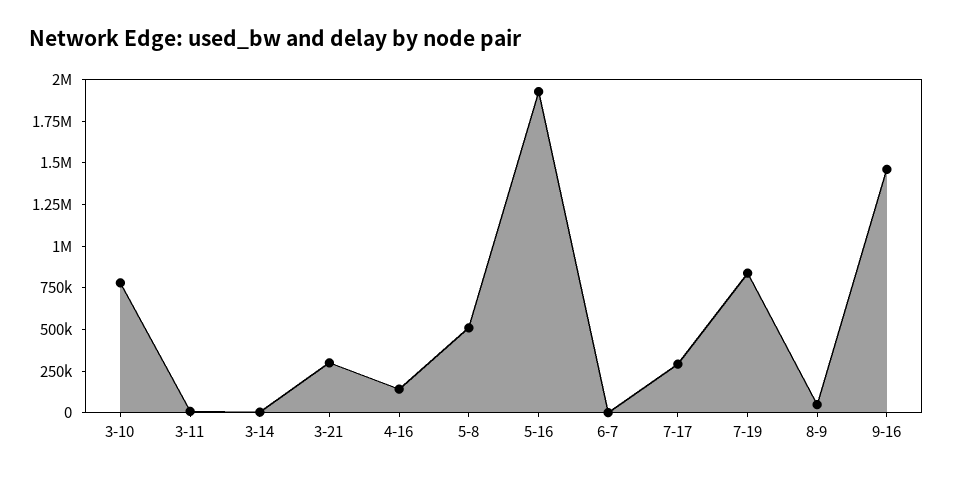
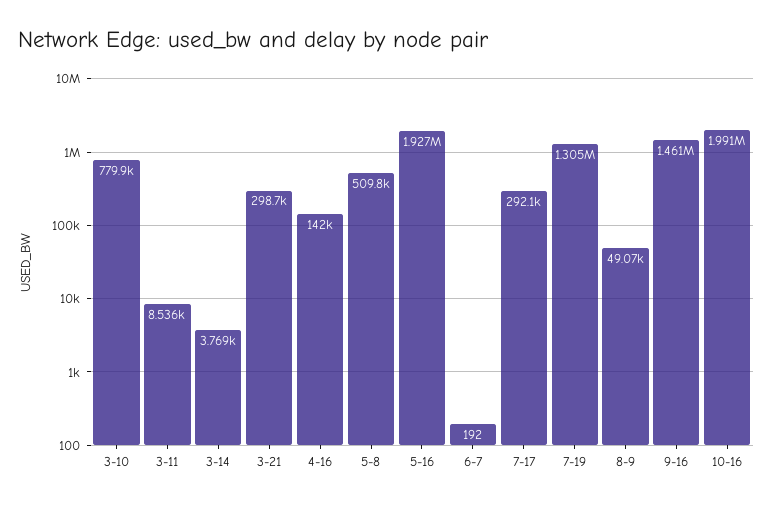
7-19: 850000 -> 1305000
10-16: none -> 1991000

